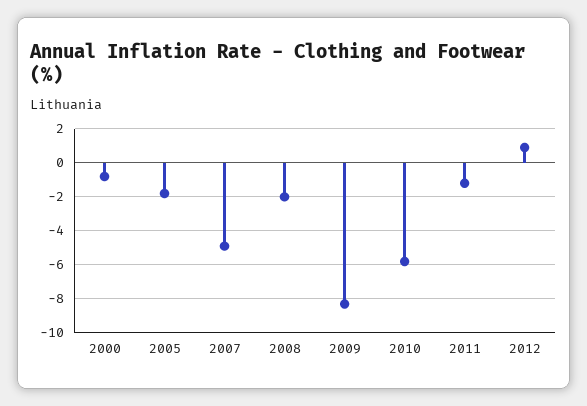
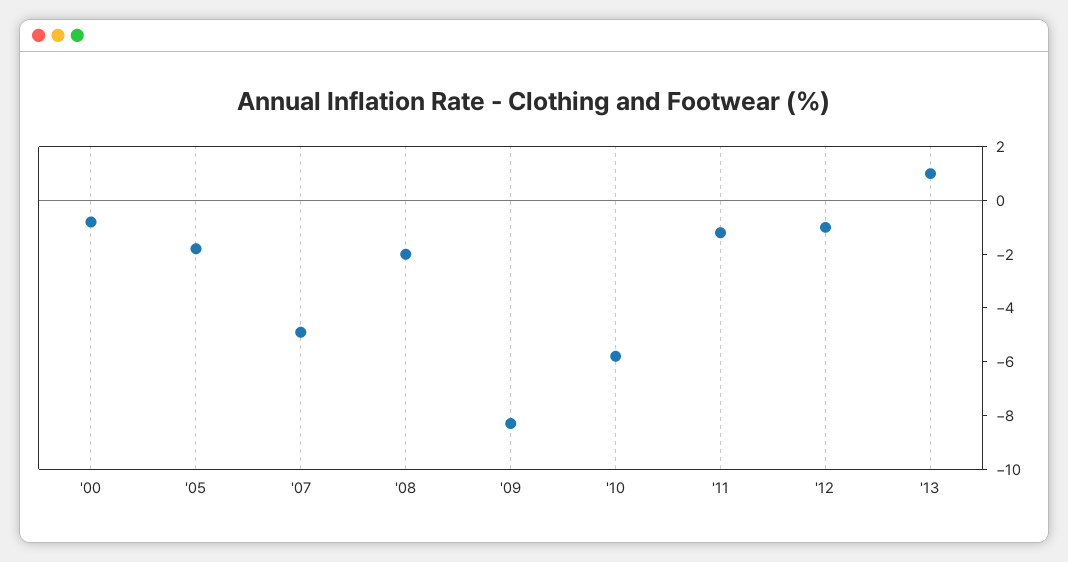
2012: 1 -> -1
'13: none -> 1

